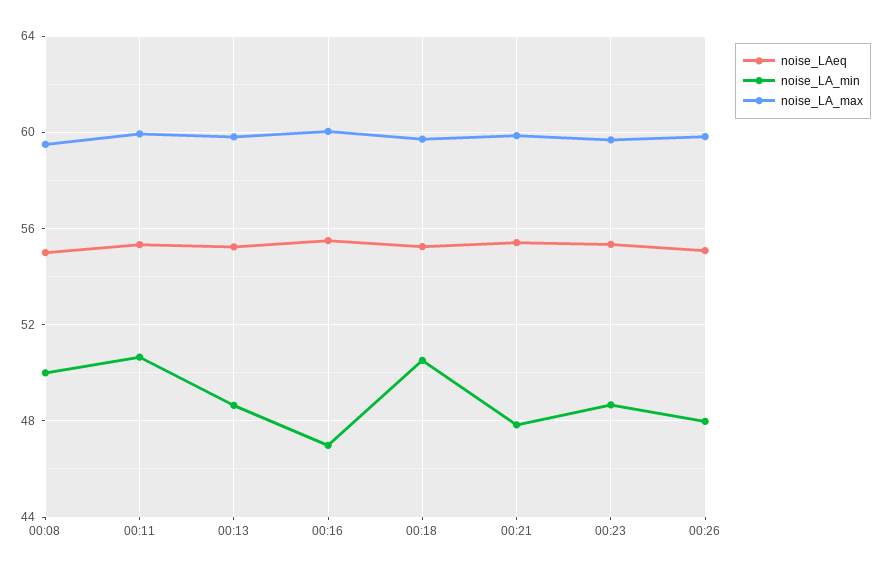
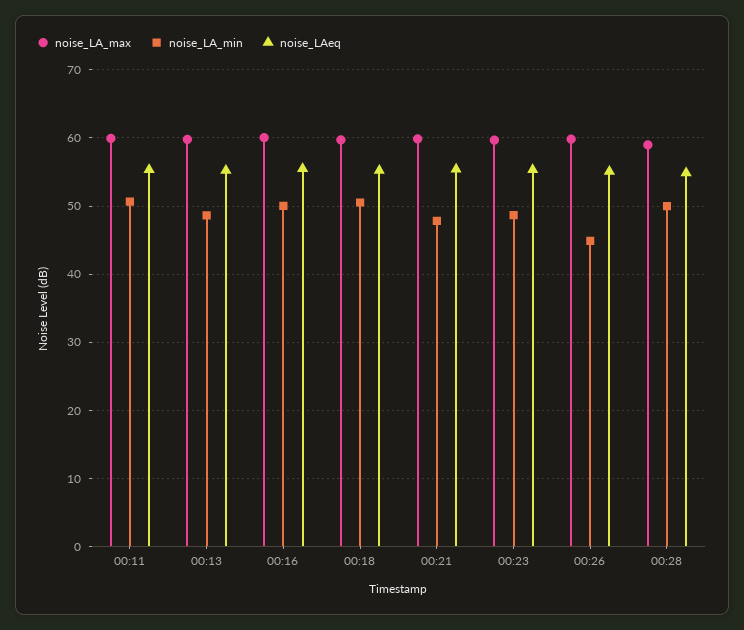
noise_LAeq, 00:08: 55 -> none
noise_LA_min, 00:08: 50 -> none
noise_LA_max, 00:08: 59.5 -> none
noise_LA_min, 00:16: 47 -> 50
noise_LA_min, 00:26: 48 -> 45
noise_LA_max, 00:28: none -> 59
noise_LA_min, 00:28: none -> 50
noise_LAeq, 00:28: none -> 55

